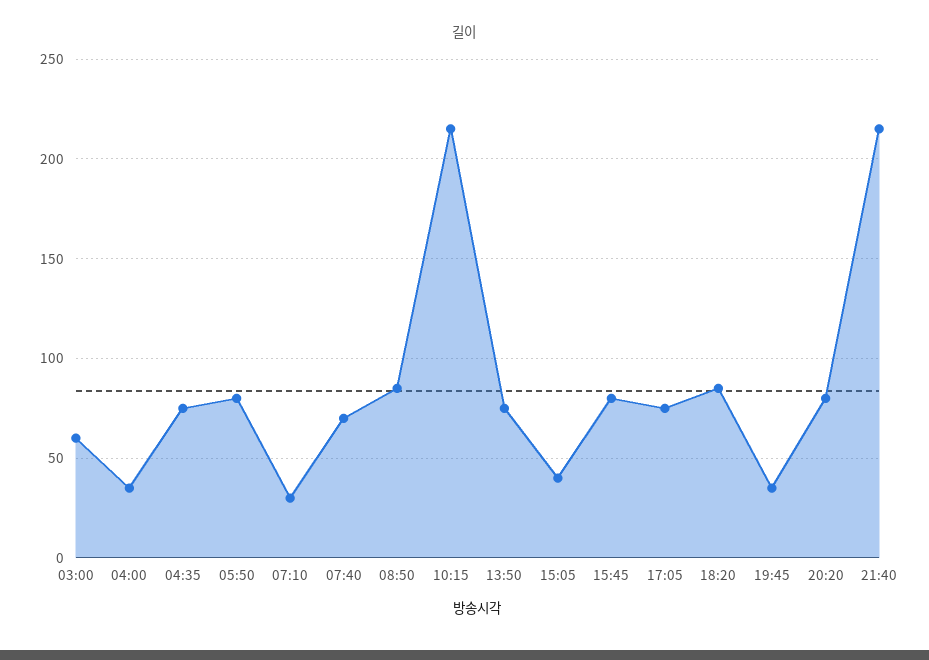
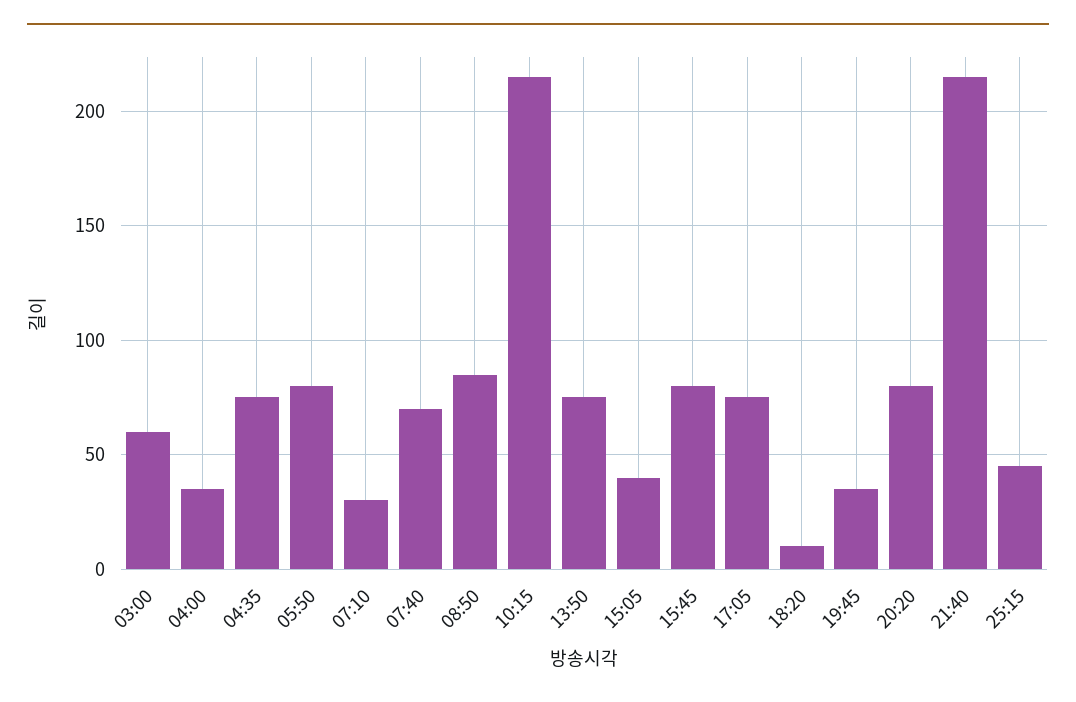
18:20: 85 -> 10
25:15: none -> 45

